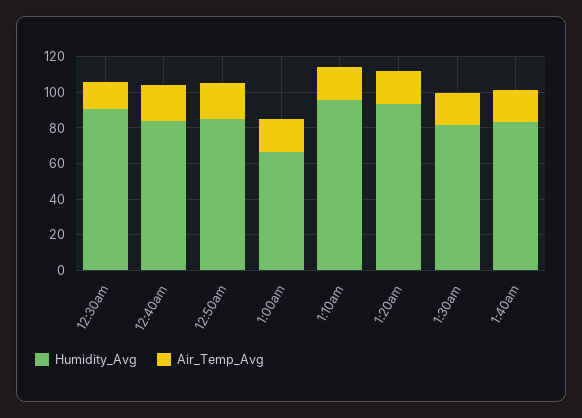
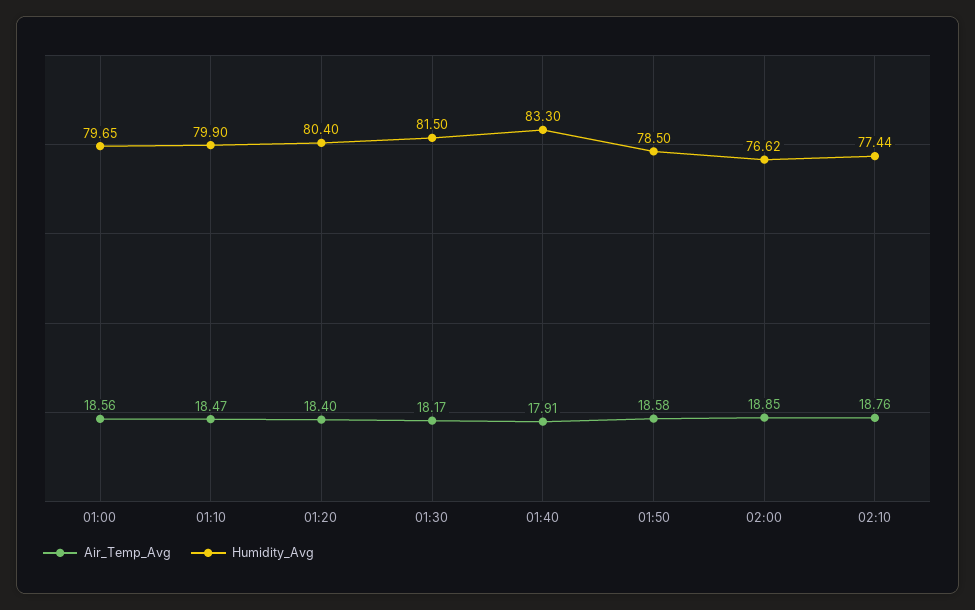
Humidity_Avg, 12:30am: 90 -> none
Air_Temp_Avg, 12:30am: 15 -> none
Humidity_Avg, 12:40am: 85 -> none
Air_Temp_Avg, 12:40am: 20 -> none
Humidity_Avg, 12:50am: 85 -> none
Air_Temp_Avg, 12:50am: 20 -> none
Humidity_Avg, 1:00am: 65 -> 79.65
Humidity_Avg, 1:10am: 95 -> 79.9
Humidity_Avg, 1:20am: 95 -> 80.4
Air_Temp_Avg, 01:50: none -> 18.58
Humidity_Avg, 01:50: none -> 78.5
Air_Temp_Avg, 02:00: none -> 18.85
Humidity_Avg, 02:00: none -> 76.62
Air_Temp_Avg, 02:10: none -> 18.76
Humidity_Avg, 02:10: none -> 77.44

